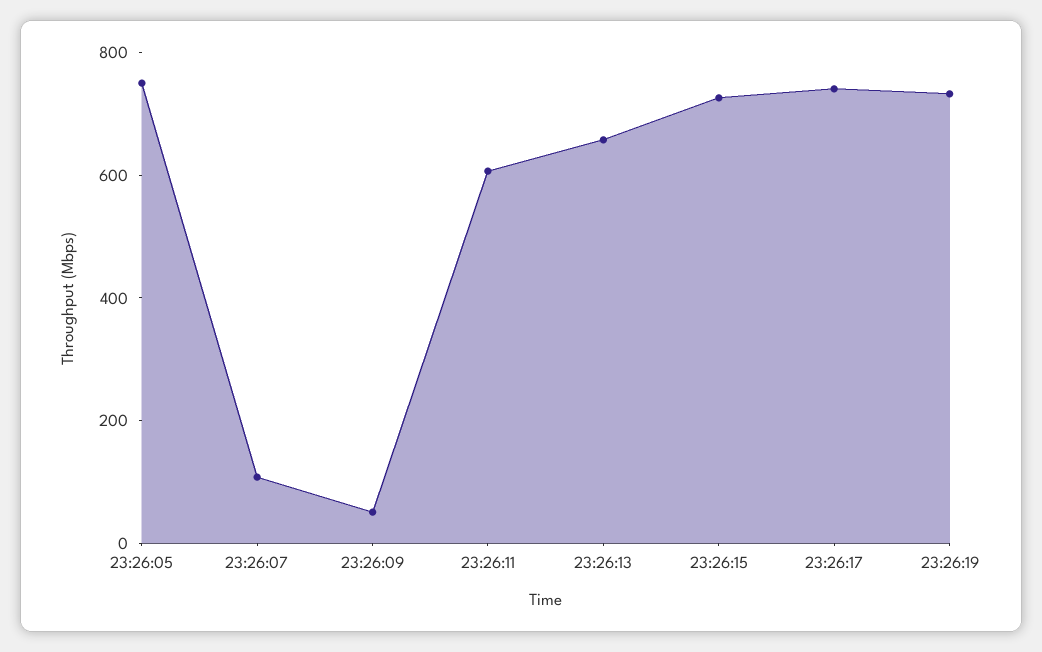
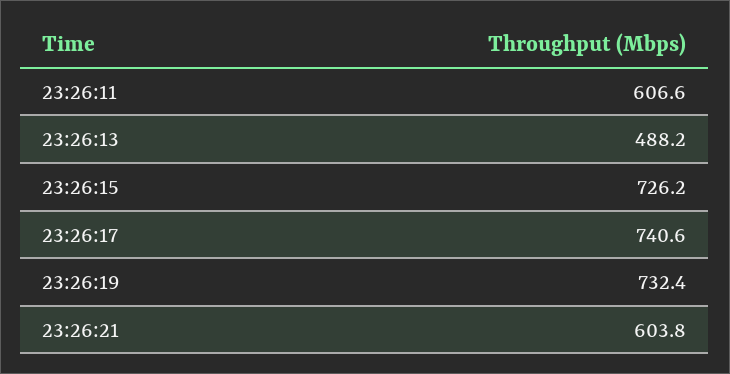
23:26:05: 750 -> none
23:26:07: 100 -> none
23:26:09: 50 -> none
23:26:13: 650 -> 488.2
23:26:21: none -> 603.8

